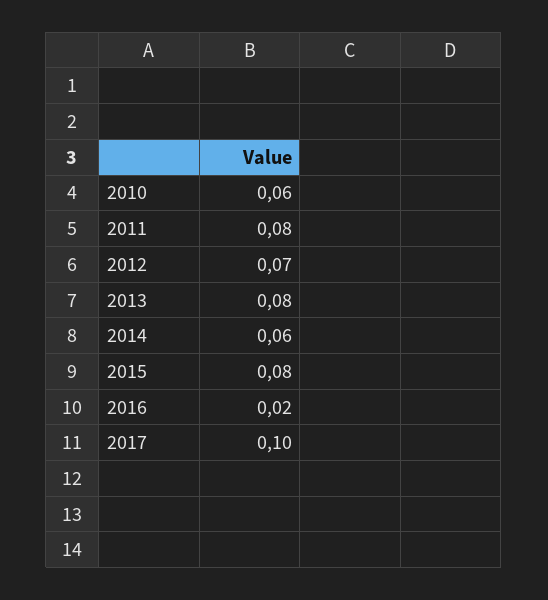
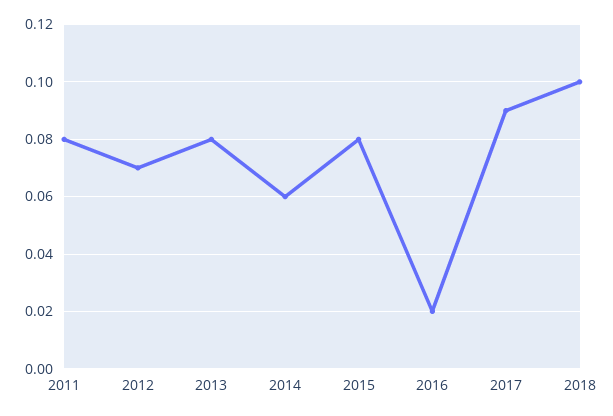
2010: 0.06 -> none
2017: 0.1 -> 0.09
2018: none -> 0.1

